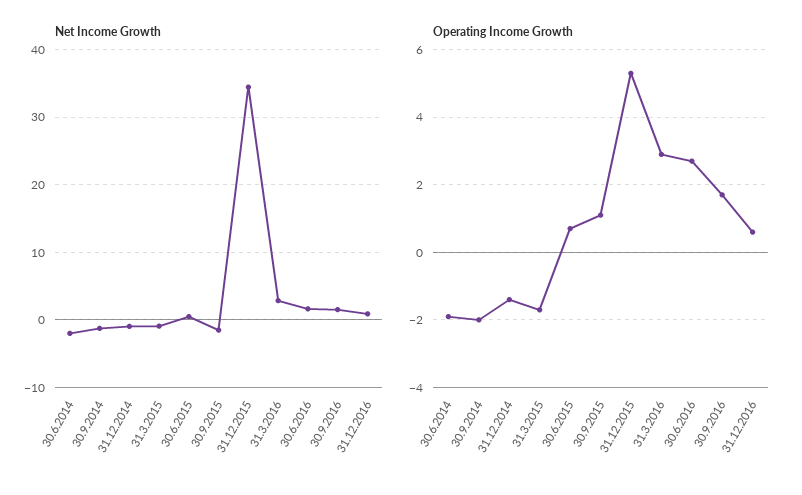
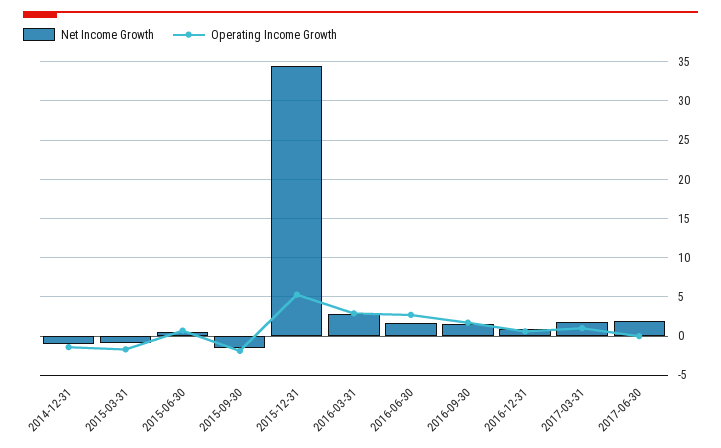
Net Income Growth, 30.6.2014: -2 -> none
Net Income Growth, 30.9.2014: -1 -> none
Operating Income Growth, 30.6.2014: -2 -> none
Operating Income Growth, 30.9.2014: -2 -> none
Operating Income Growth, 30.9.2015: 1 -> -2
Net Income Growth, 2017-03-31: none -> 2
Operating Income Growth, 2017-03-31: none -> 1
Net Income Growth, 2017-06-30: none -> 2
Operating Income Growth, 2017-06-30: none -> 0

